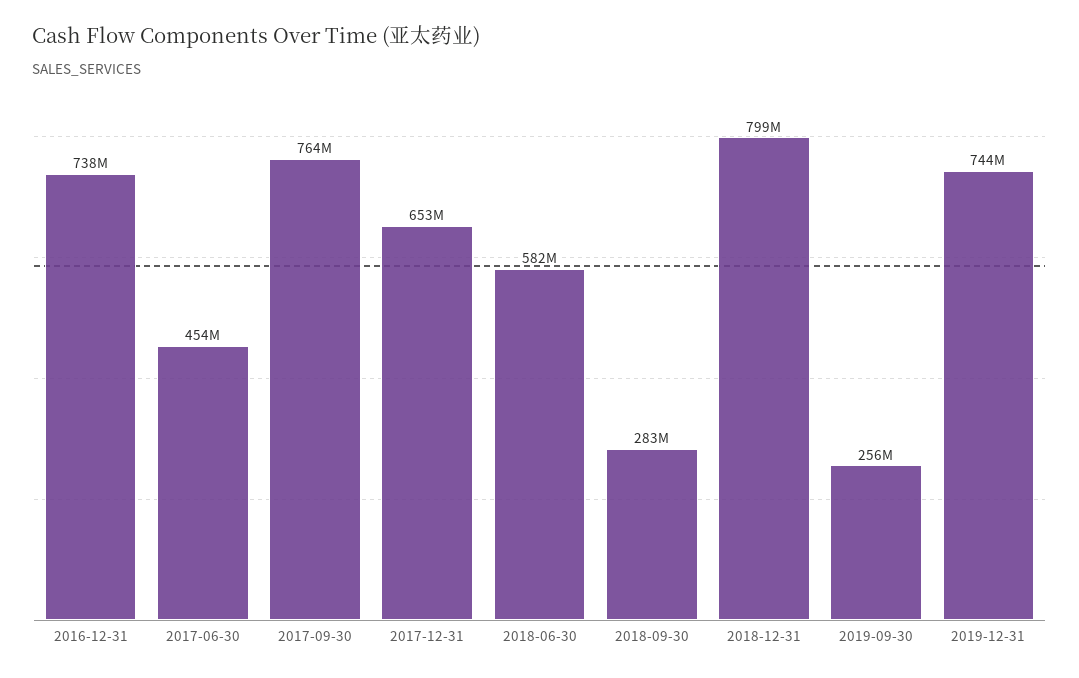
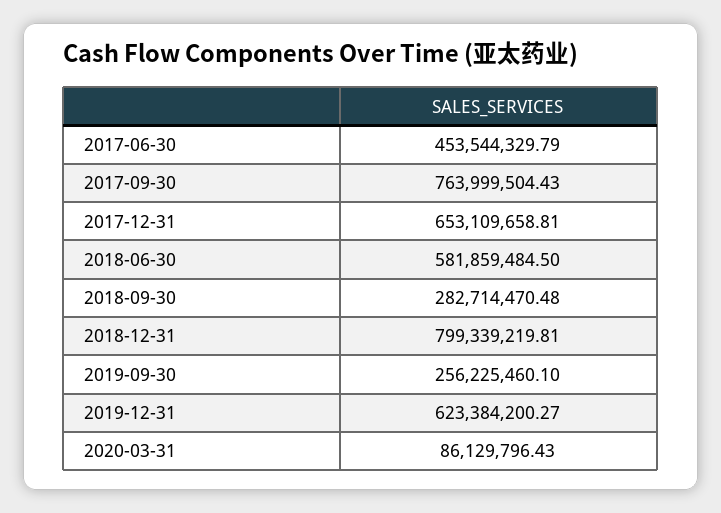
2016-12-31: 738000000 -> none
2019-12-31: 744000000 -> 623384200.27
2020-03-31: none -> 86129796.43

